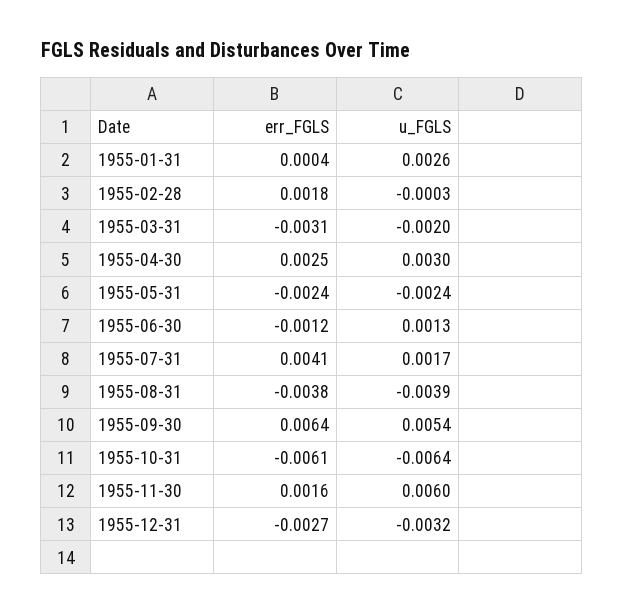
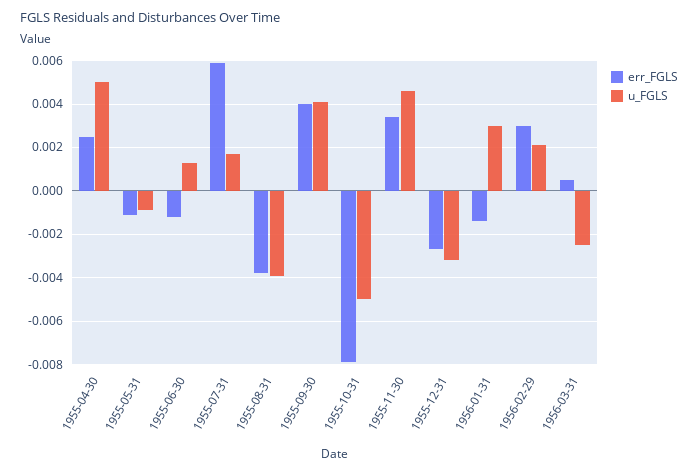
err_FGLS, 1955-01-31: 0.0004 -> none
u_FGLS, 1955-01-31: 0.0026 -> none
err_FGLS, 1955-02-28: 0.0018 -> none
u_FGLS, 1955-02-28: -0.0003 -> none
err_FGLS, 1955-03-31: -0.0031 -> none
u_FGLS, 1955-03-31: -0.002 -> none
u_FGLS, 1955-04-30: 0.003 -> 0.005
err_FGLS, 1955-05-31: -0.0024 -> -0.001
u_FGLS, 1955-05-31: -0.0024 -> -0.001
err_FGLS, 1955-07-31: 0.0041 -> 0.006
err_FGLS, 1955-09-30: 0.0064 -> 0.004
u_FGLS, 1955-09-30: 0.0054 -> 0.004
err_FGLS, 1955-10-31: -0.0061 -> -0.008
u_FGLS, 1955-10-31: -0.0064 -> -0.005
err_FGLS, 1955-11-30: 0.0016 -> 0.0035
u_FGLS, 1955-11-30: 0.006 -> 0.0045
err_FGLS, 1956-01-31: none -> -0.0015
u_FGLS, 1956-01-31: none -> 0.003
err_FGLS, 1956-02-29: none -> 0.003
u_FGLS, 1956-02-29: none -> 0.002
err_FGLS, 1956-03-31: none -> 0.0005
u_FGLS, 1956-03-31: none -> -0.0025

